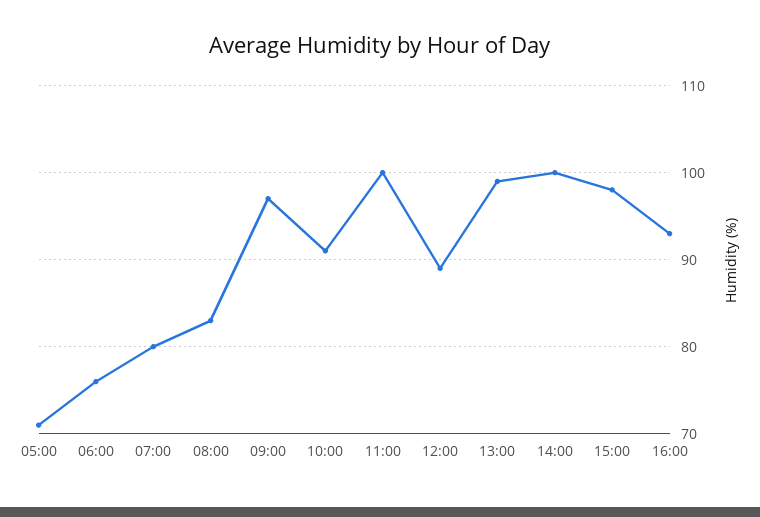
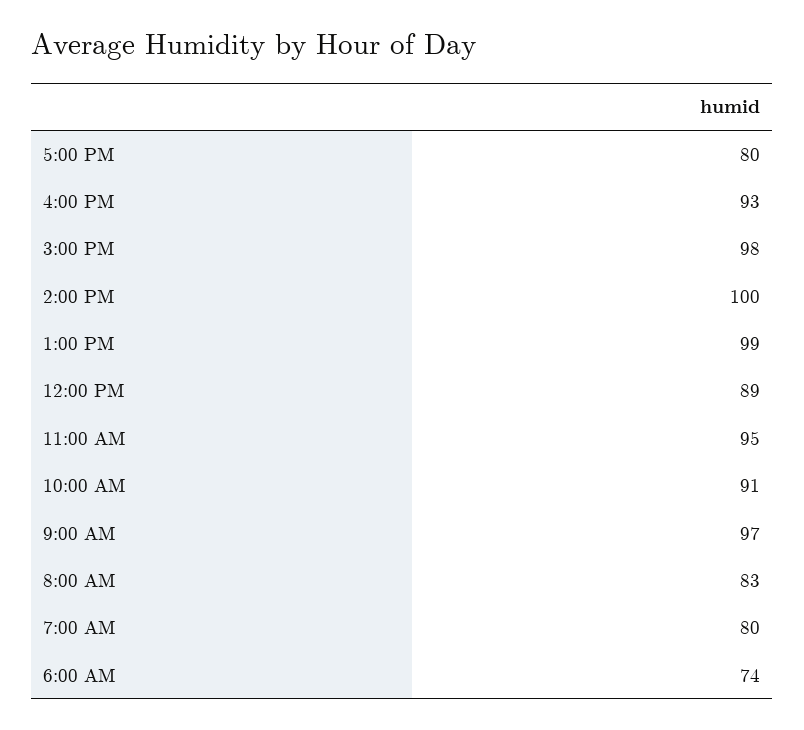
05:00: 71 -> none
06:00: 76 -> 74
11:00: 100 -> 95
5:00 PM: none -> 80

